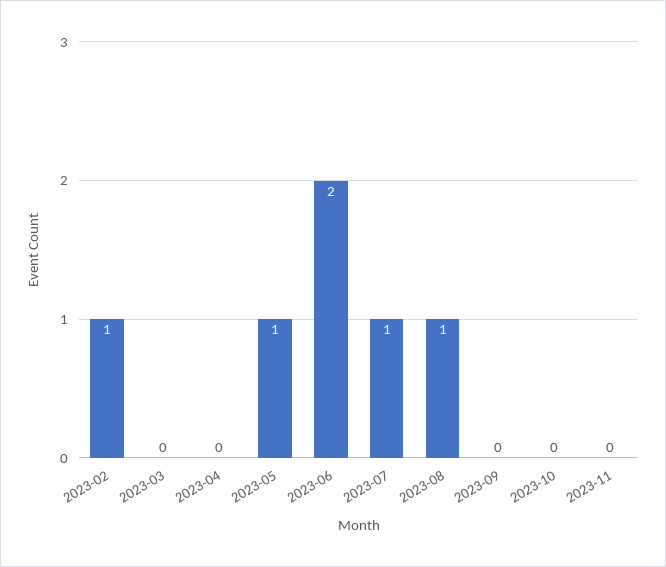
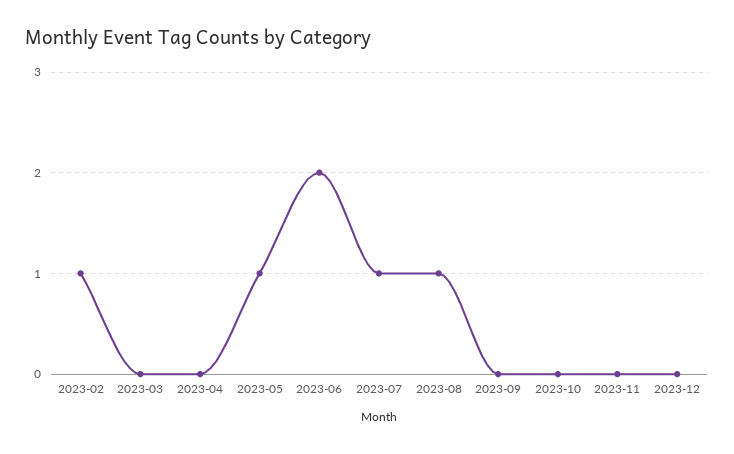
2023-12: none -> 0

